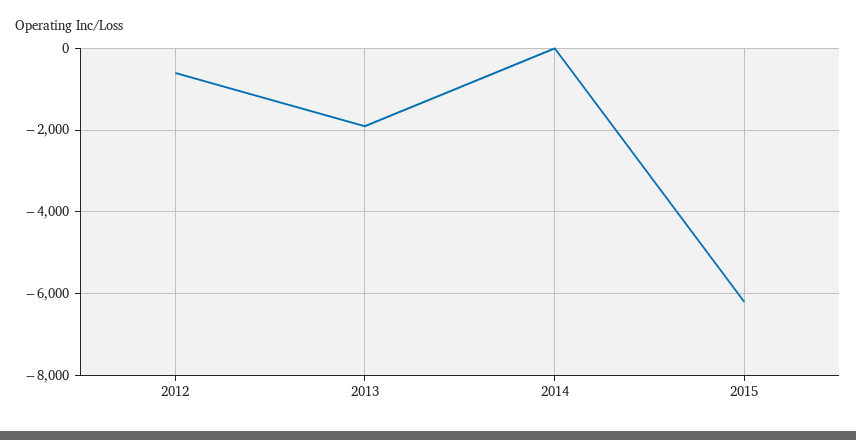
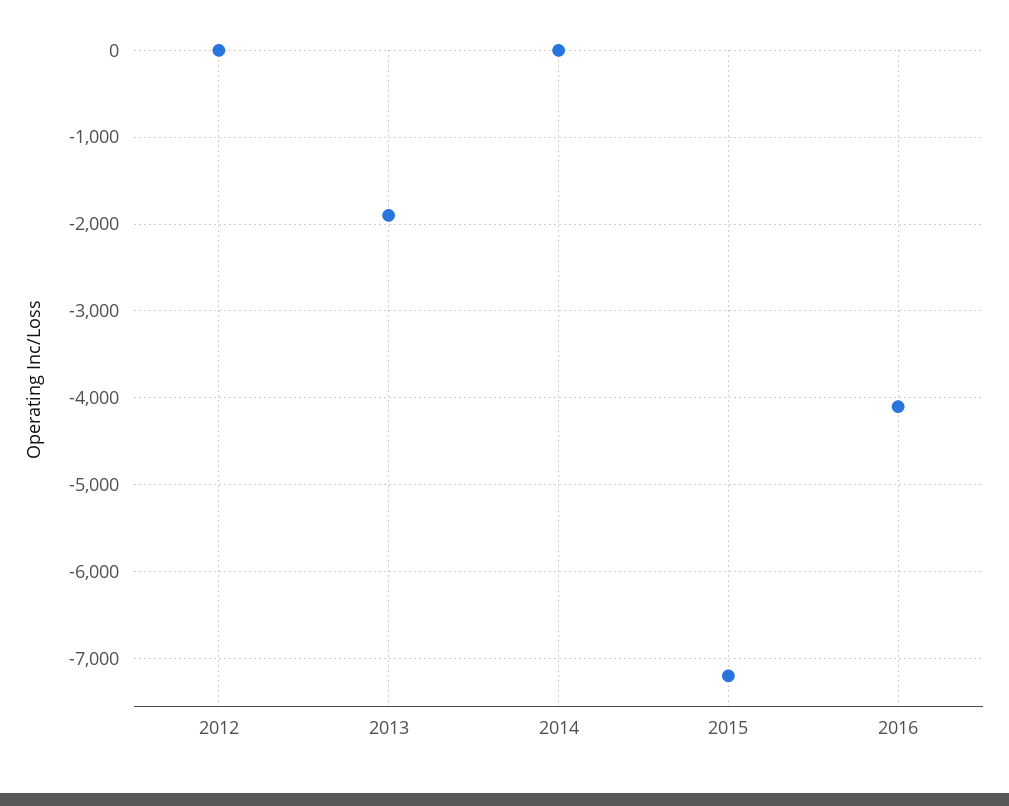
2012: -600 -> 0
2015: -6200 -> -7200
2016: none -> -4100

